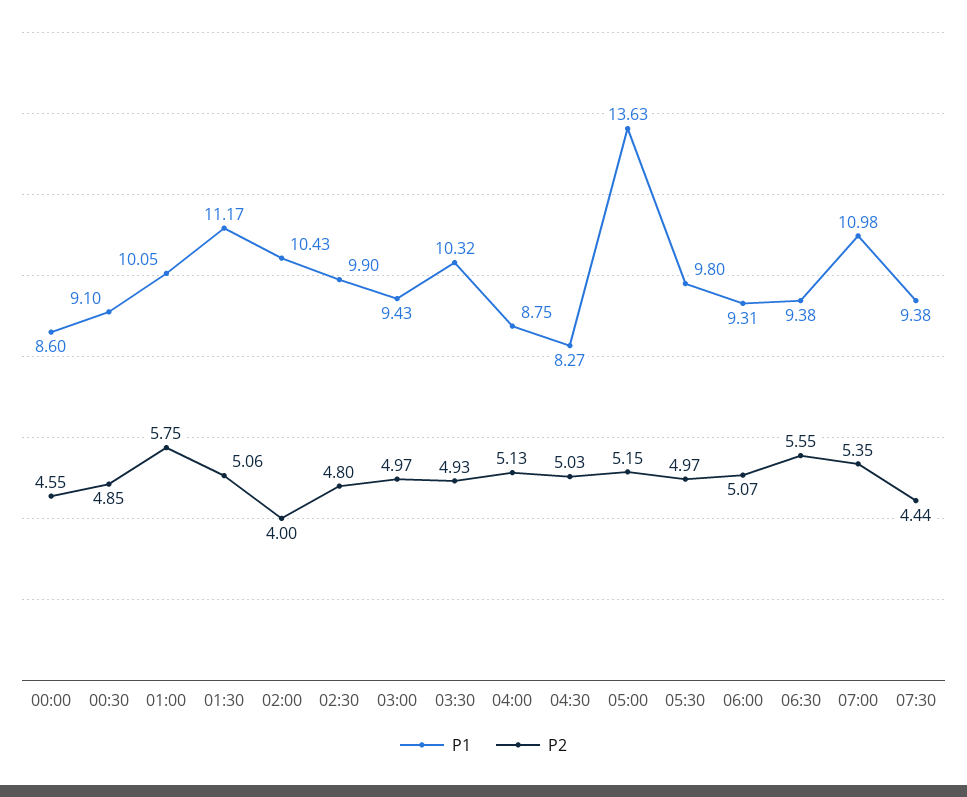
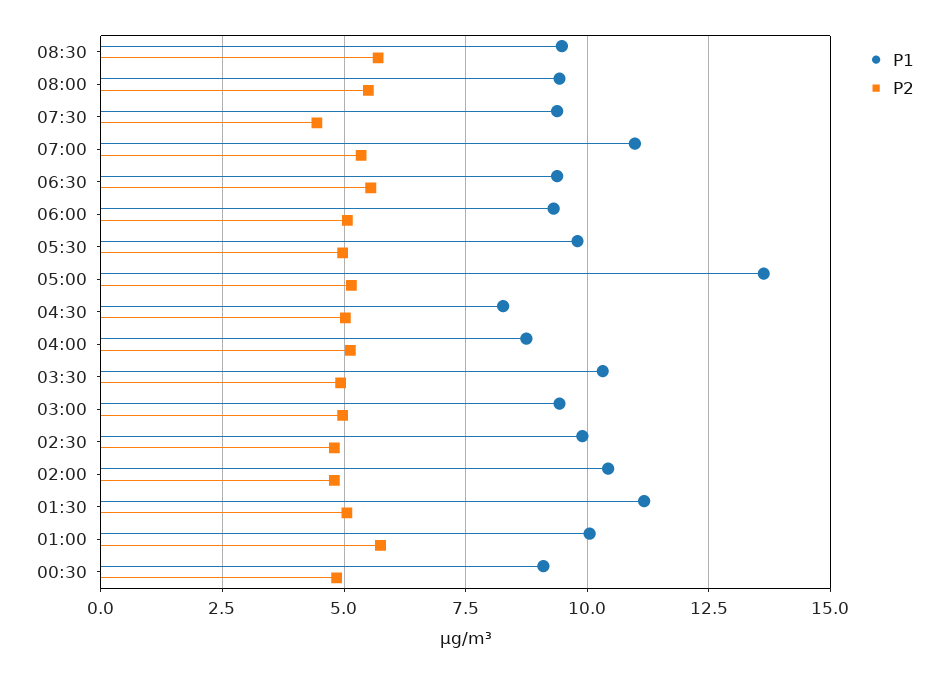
P1, 00:00: 8.6 -> none
P2, 00:00: 4.55 -> none
P2, 02:00: 4 -> 4.75
P1, 08:30: none -> 9.5
P2, 08:30: none -> 5.75
P1, 08:00: none -> 9.5
P2, 08:00: none -> 5.5

